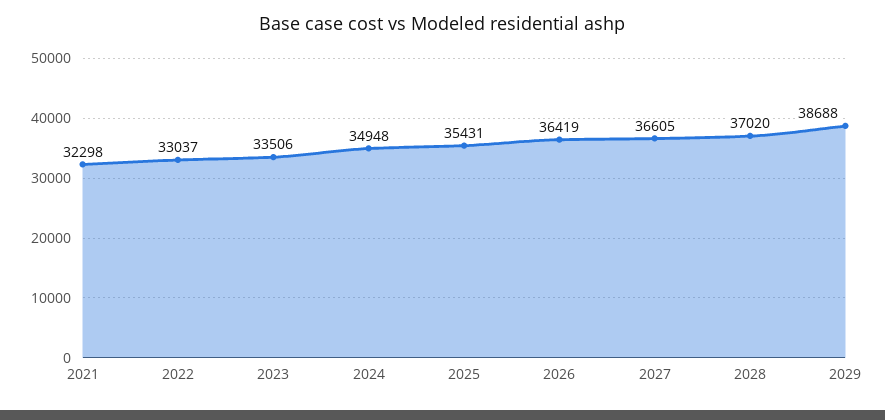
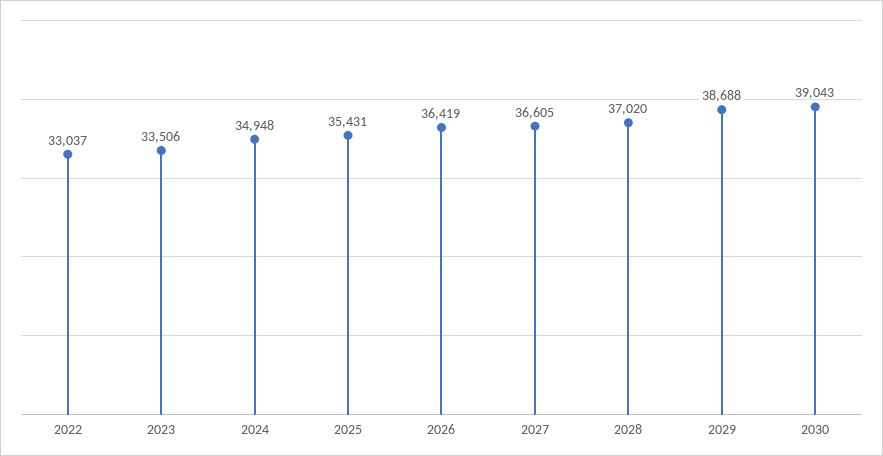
2021: 32298 -> none
2030: none -> 39043

